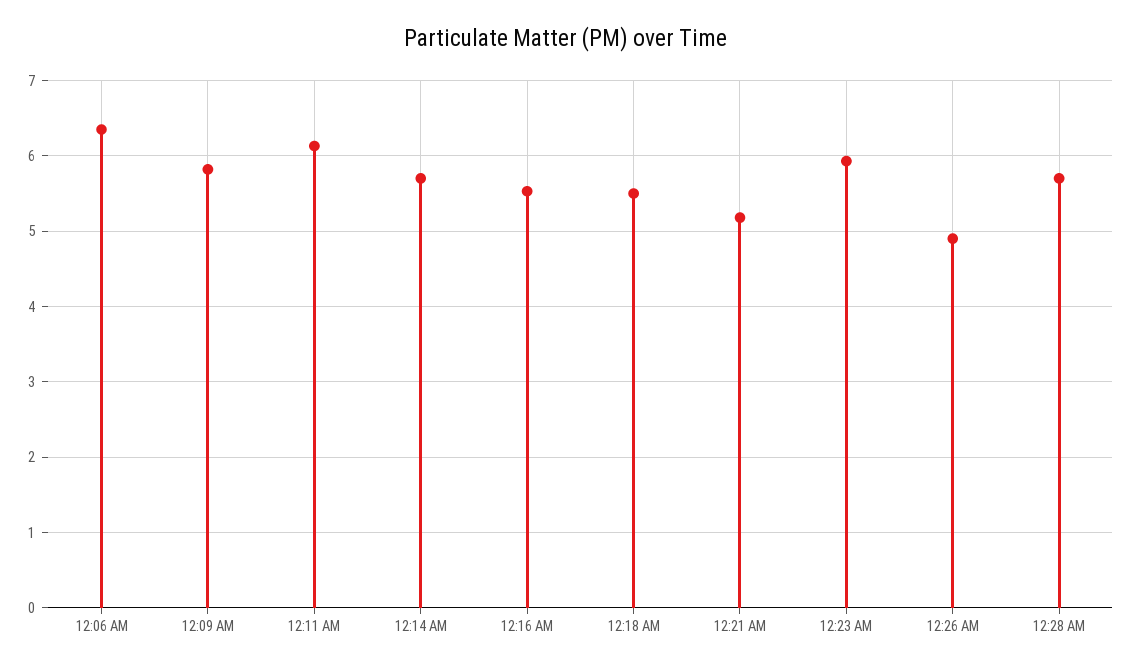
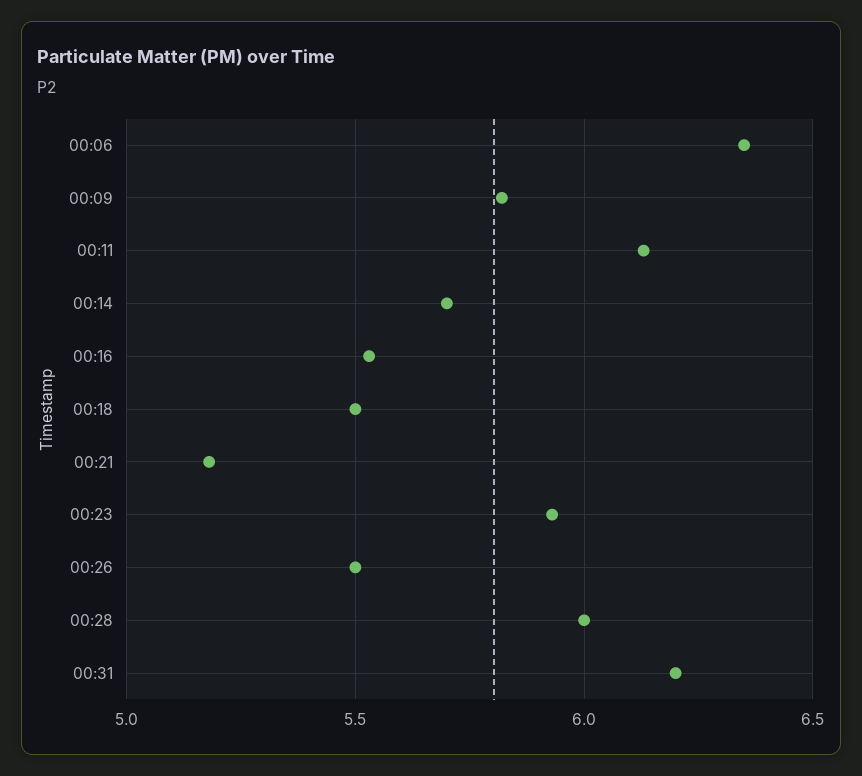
12:26 AM: 4.9 -> 5.5
12:28 AM: 5.7 -> 6
00:31: none -> 6.2

